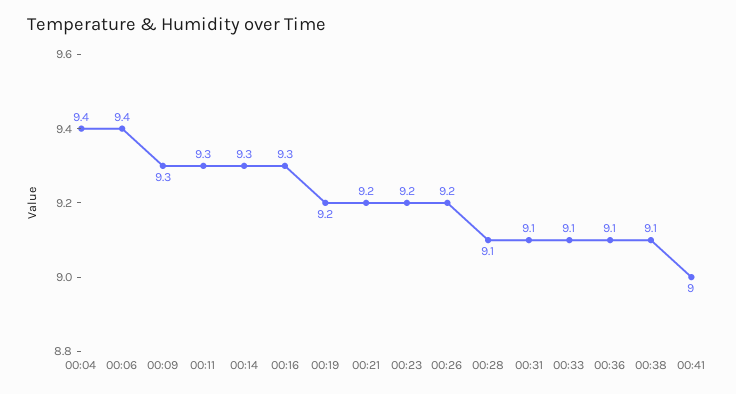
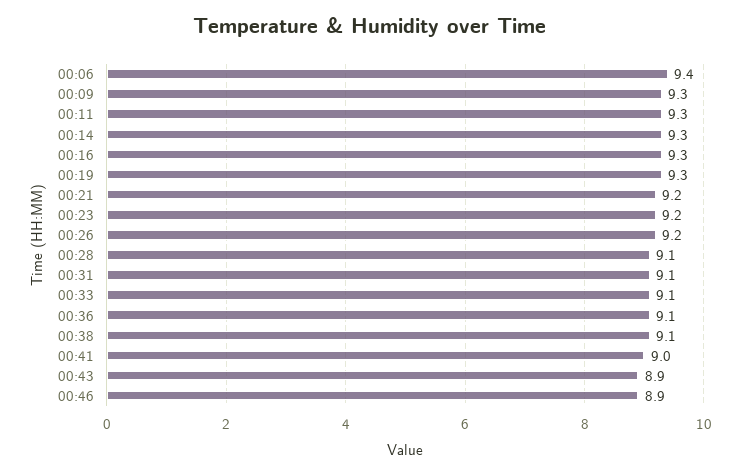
00:04: 9.4 -> none
00:19: 9.2 -> 9.3
00:43: none -> 8.9
00:46: none -> 8.9

